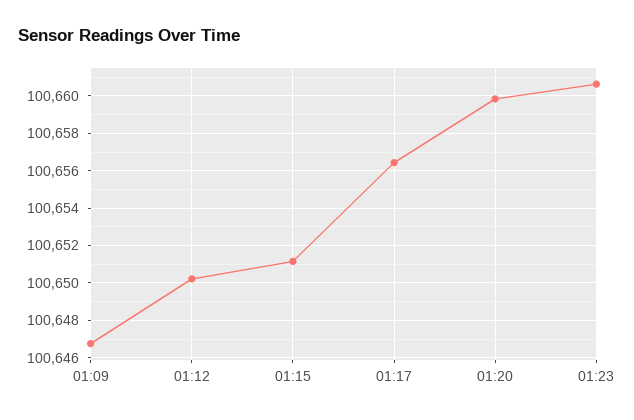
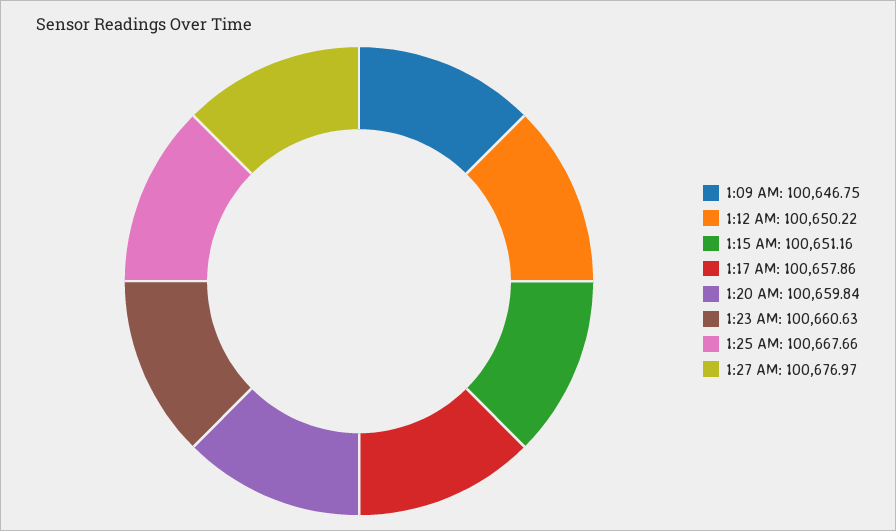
01:17: 100656.5 -> 100657.86
1:25 AM: none -> 100667.66
1:27 AM: none -> 100676.97

